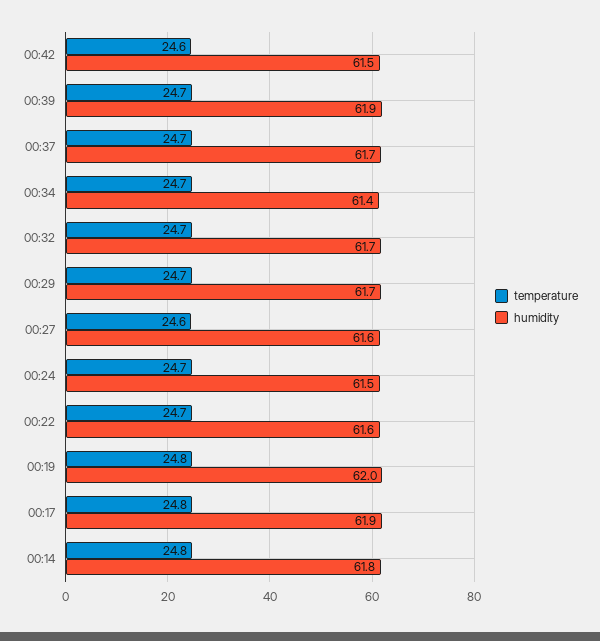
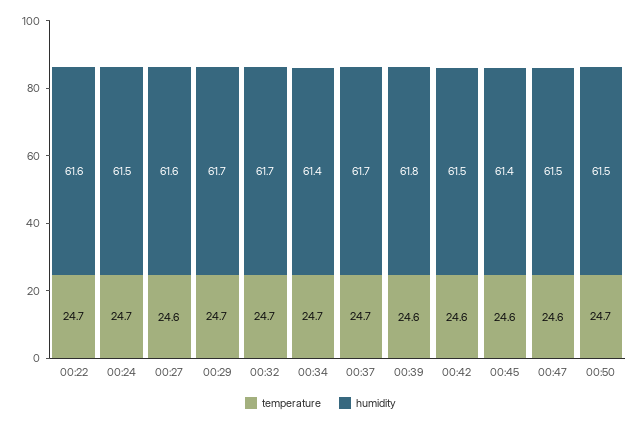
temperature, 00:39: 24.7 -> 24.6
humidity, 00:39: 61.9 -> 61.8
temperature, 00:19: 24.8 -> none
humidity, 00:19: 62 -> none
temperature, 00:17: 24.8 -> none
humidity, 00:17: 61.9 -> none
temperature, 00:14: 24.8 -> none
humidity, 00:14: 61.8 -> none
temperature, 00:45: none -> 24.6
humidity, 00:45: none -> 61.4
temperature, 00:47: none -> 24.6
humidity, 00:47: none -> 61.5
temperature, 00:50: none -> 24.7
humidity, 00:50: none -> 61.5

